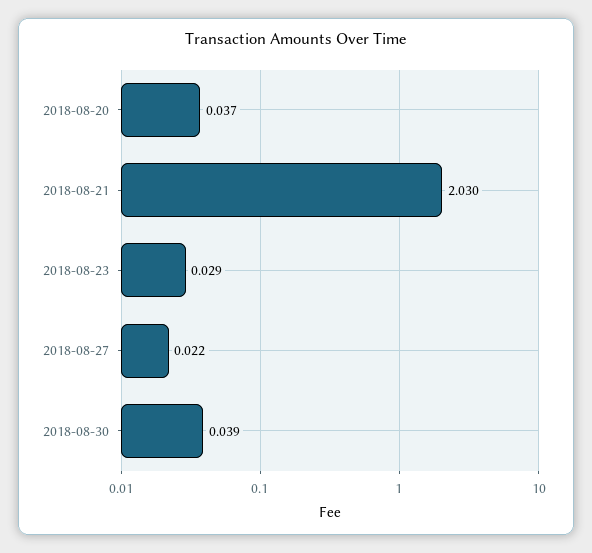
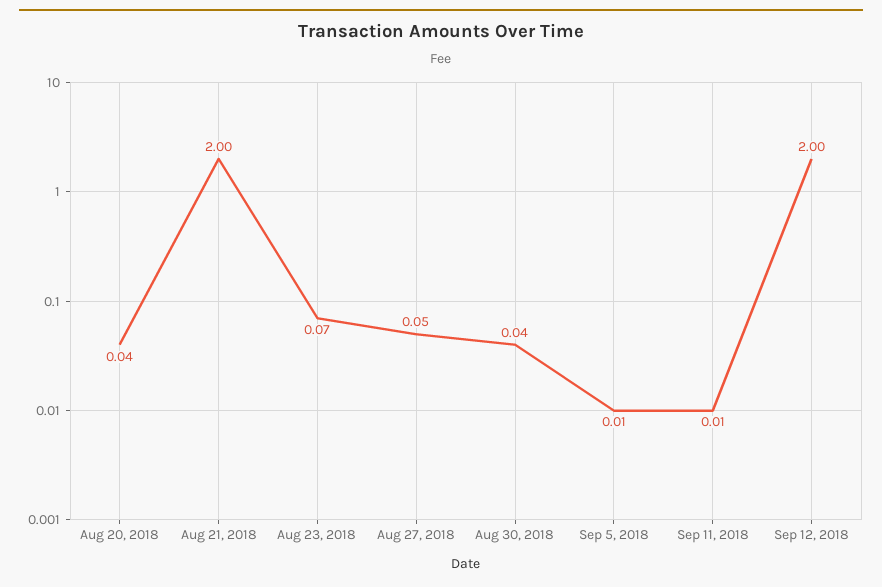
2018-08-21: 2.03 -> 2
2018-08-23: 0.029 -> 0.07
2018-08-27: 0.022 -> 0.05
Sep 5, 2018: none -> 0.01
Sep 11, 2018: none -> 0.01
Sep 12, 2018: none -> 2

